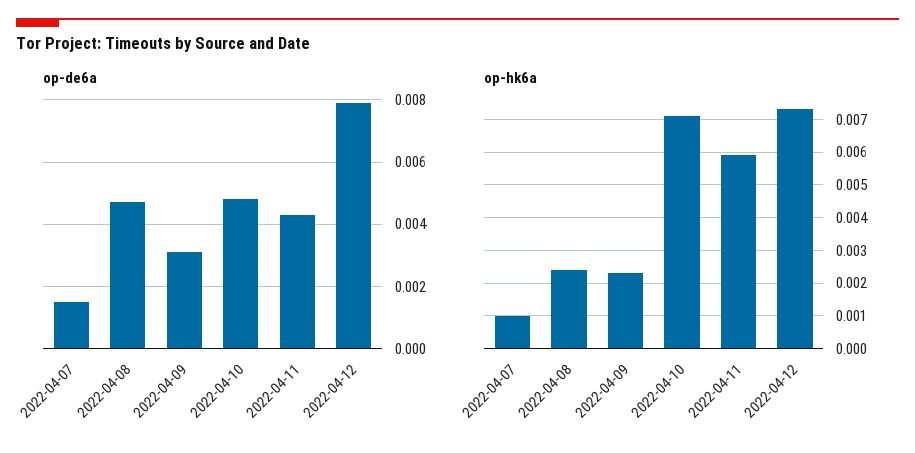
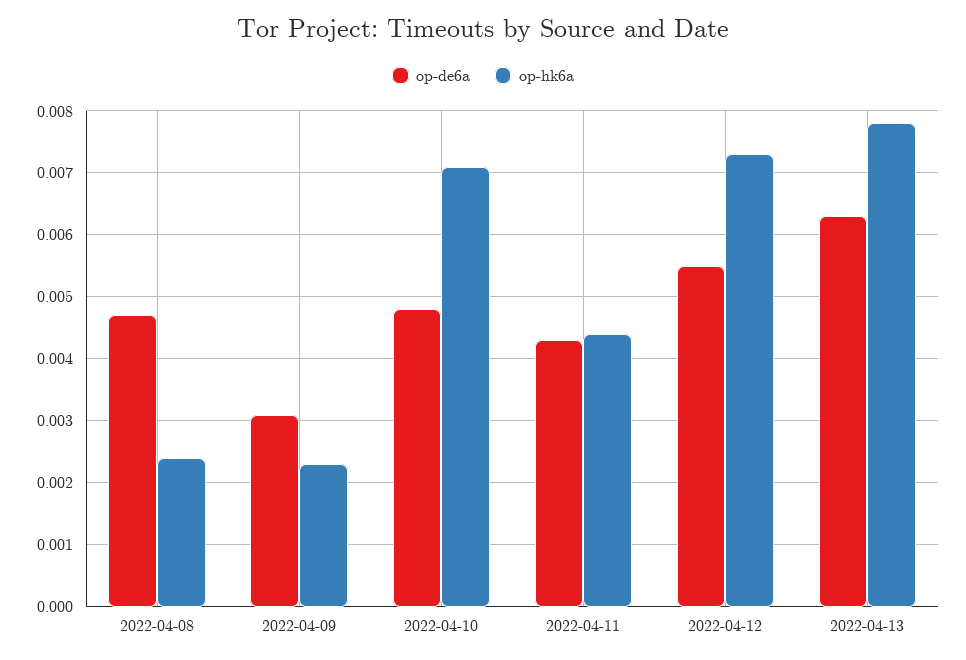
op-de6a, 2022-04-07: 0.0015 -> none
op-de6a, 2022-04-12: 0.008 -> 0.0055
op-hk6a, 2022-04-07: 0.001 -> none
op-hk6a, 2022-04-11: 0.006 -> 0.0044
op-de6a, 2022-04-13: none -> 0.0063
op-hk6a, 2022-04-13: none -> 0.0078

